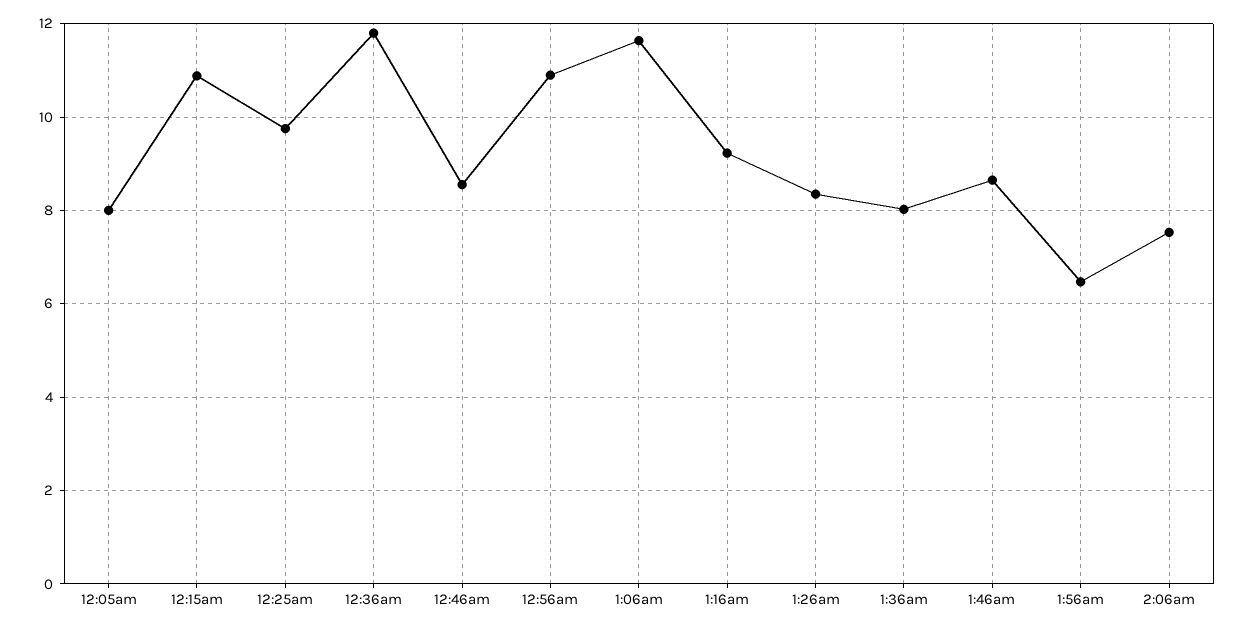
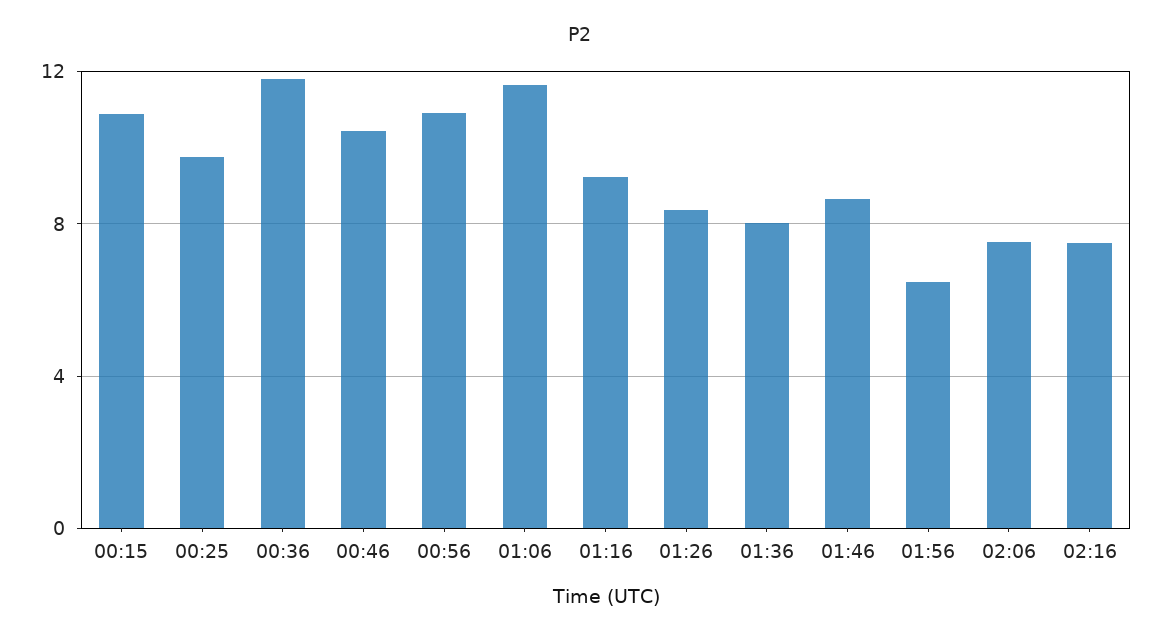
12:05am: 8 -> none
12:46am: 8.6 -> 10.5
02:16: none -> 7.5

